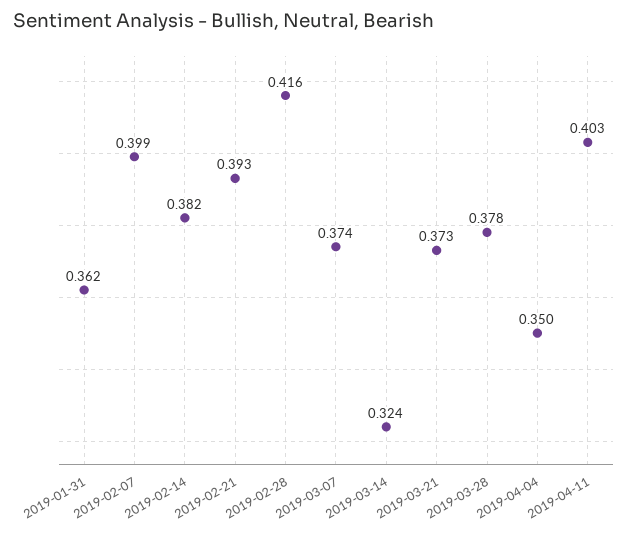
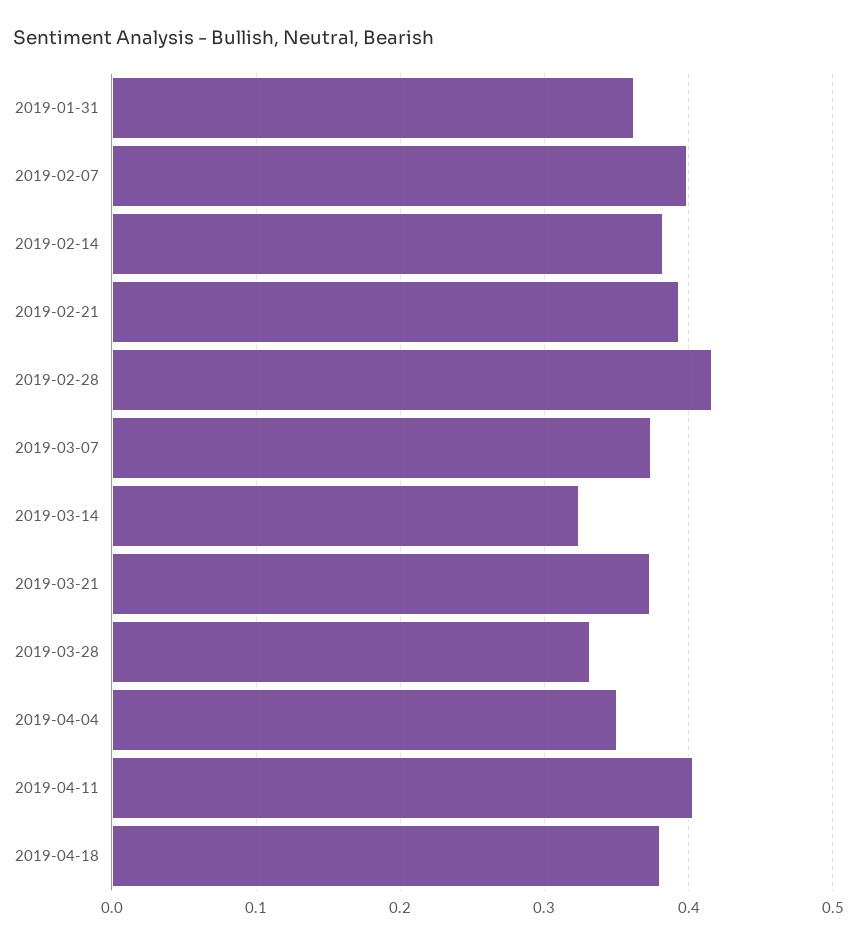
2019-03-28: 0.378 -> 0.33
2019-04-18: none -> 0.38

